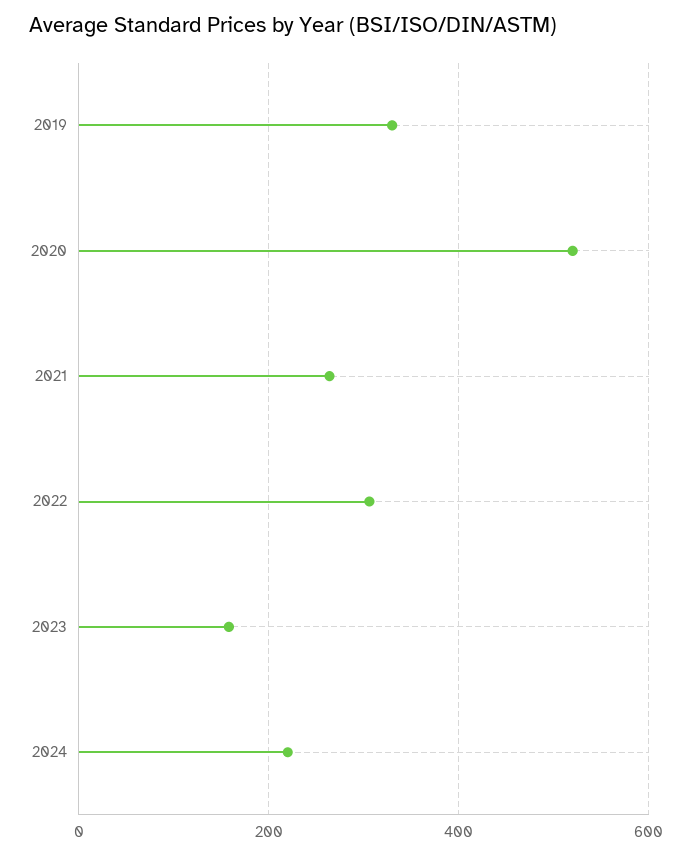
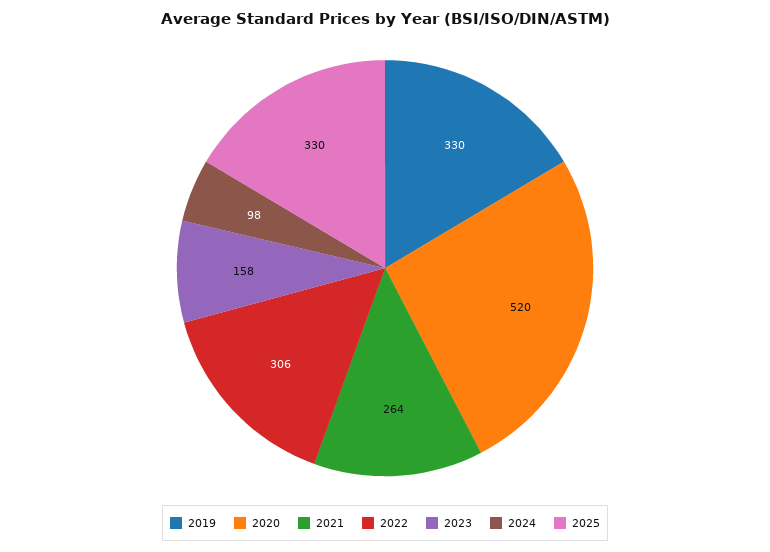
2024: 220 -> 98
2025: none -> 330

